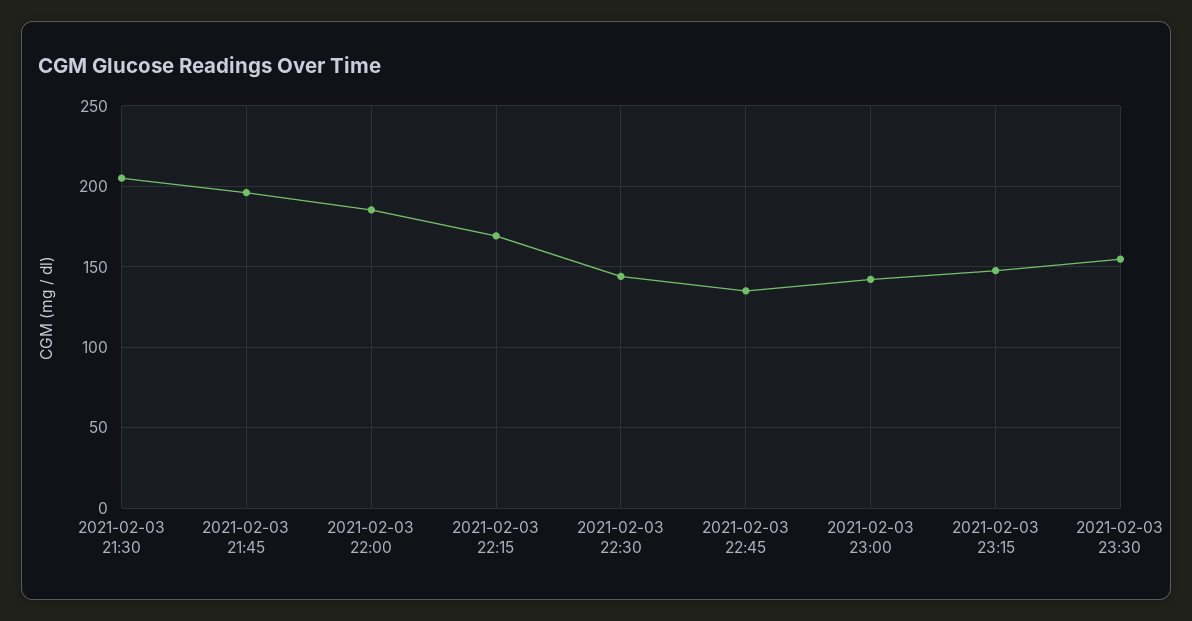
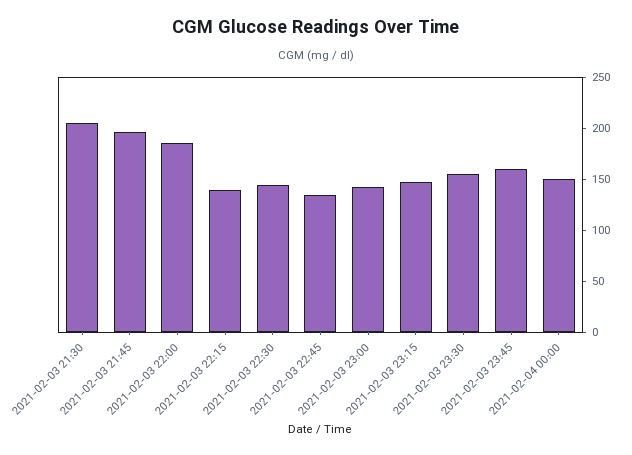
2021-02-03 22:15: 170 -> 140
2021-02-03 23:45: none -> 160
2021-02-04 00:00: none -> 150

